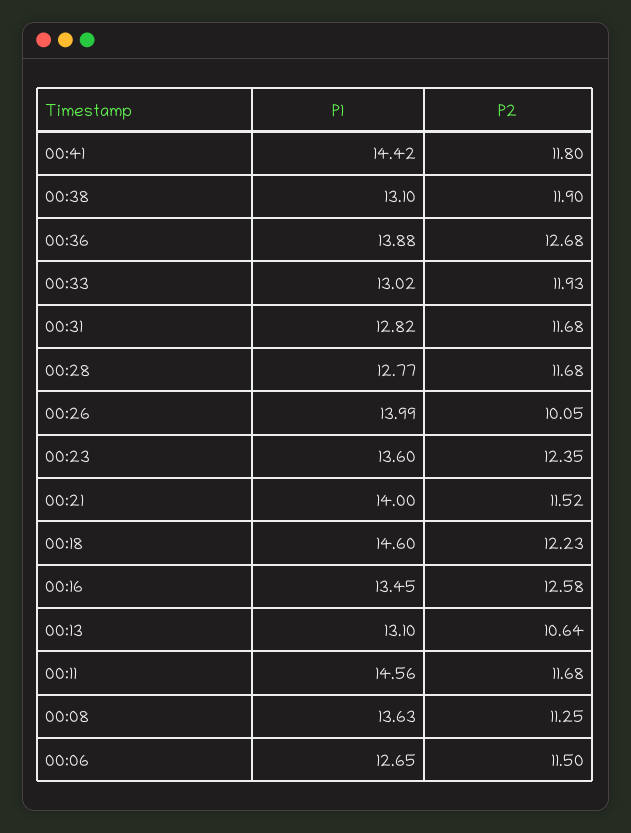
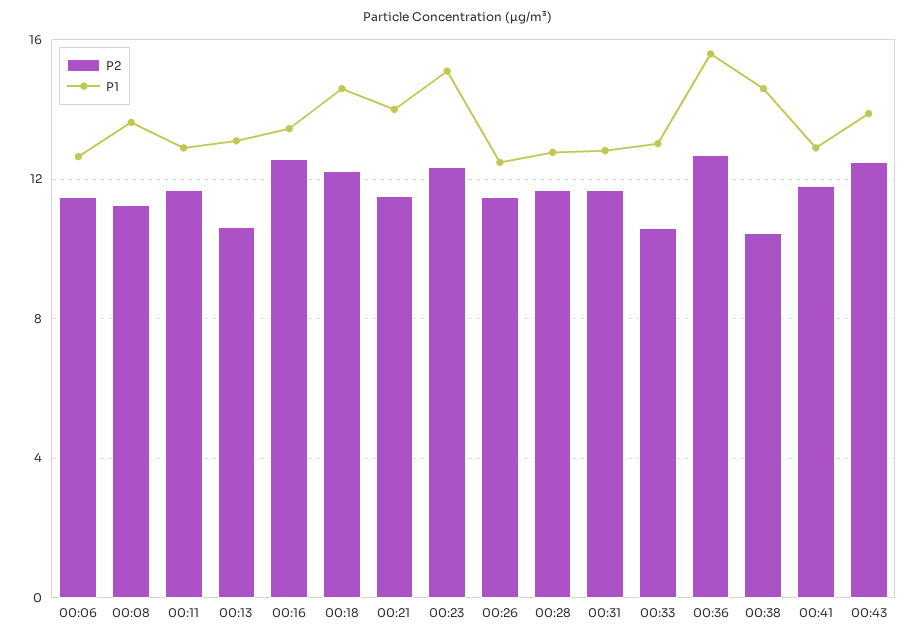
P1, 00:41: 14.42 -> 13
P1, 00:38: 13.1 -> 14.5
P2, 00:38: 11.9 -> 10.5
P1, 00:36: 13.88 -> 15.5
P2, 00:33: 11.93 -> 10.5
P1, 00:26: 13.99 -> 12.5
P2, 00:26: 10.05 -> 11.5
P1, 00:23: 13.6 -> 15
P1, 00:11: 14.56 -> 13
P2, 00:43: none -> 12.5
P1, 00:43: none -> 14

